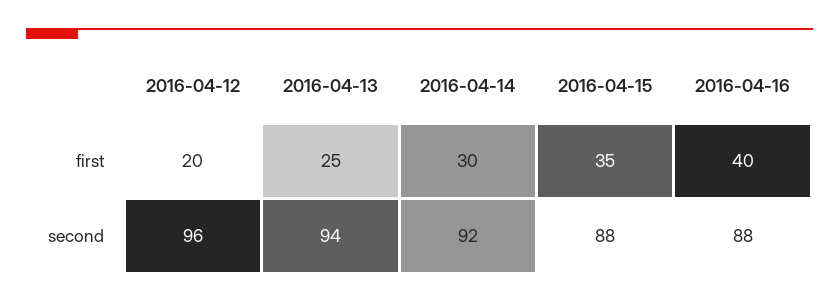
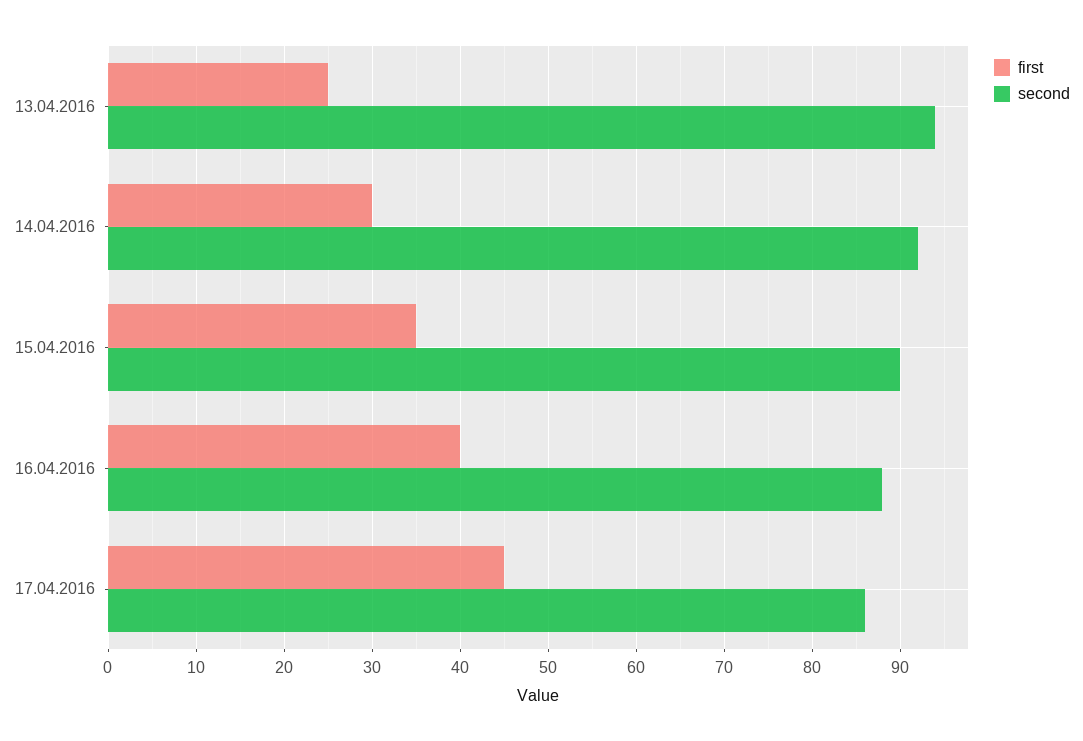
first, 2016-04-12: 20 -> none
second, 2016-04-12: 96 -> none
second, 2016-04-15: 88 -> 90
first, 17.04.2016: none -> 45
second, 17.04.2016: none -> 86

